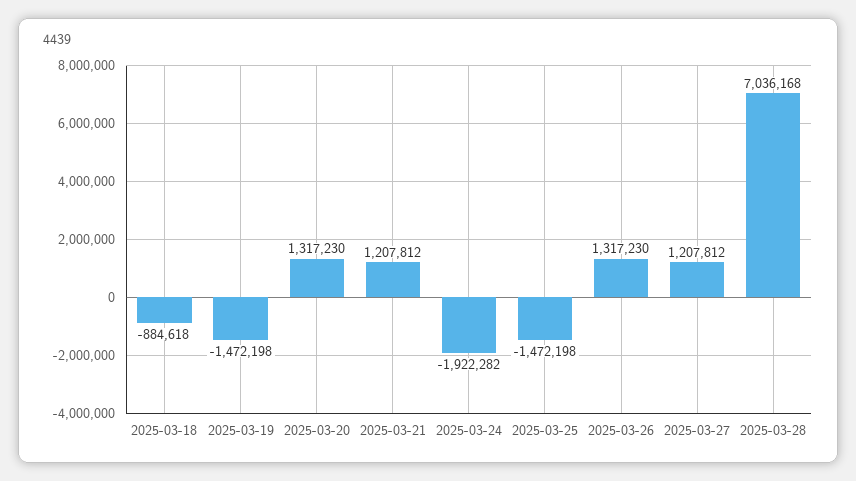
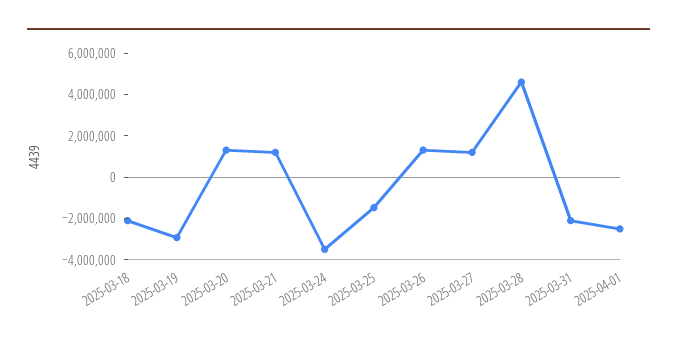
2025-03-18: -884618 -> -2000000
2025-03-19: -1472198 -> -3000000
2025-03-24: -1922282 -> -3500000
2025-03-28: 7036168 -> 4500000
2025-03-31: none -> -2000000
2025-04-01: none -> -2500000

